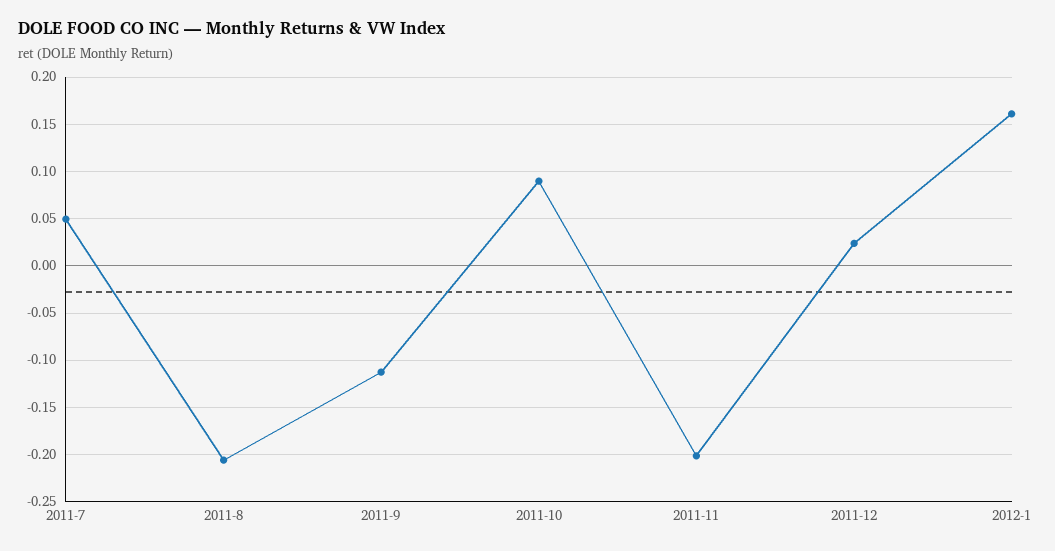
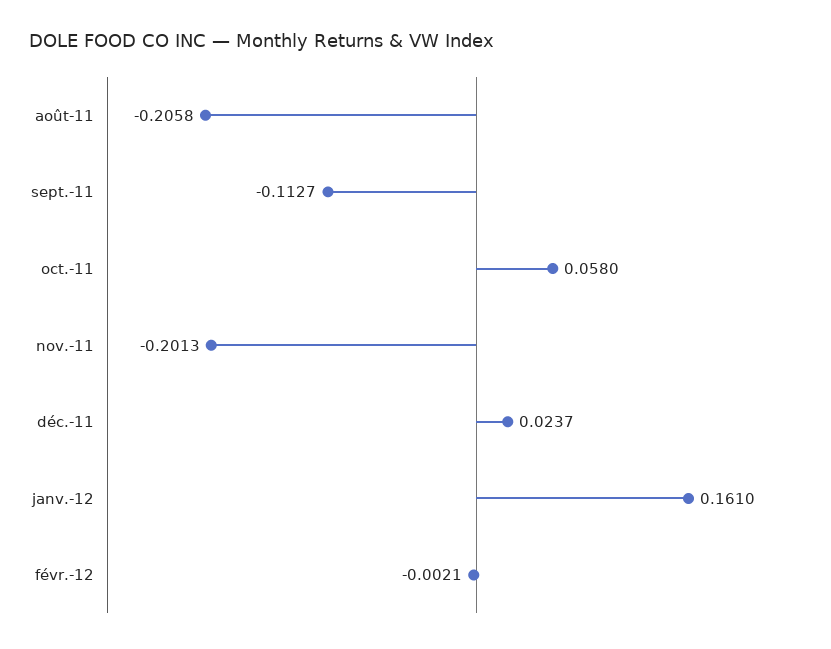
2011-7: 0.05 -> none
2011-10: 0.09 -> 0.058
févr.-12: none -> -0.0021

